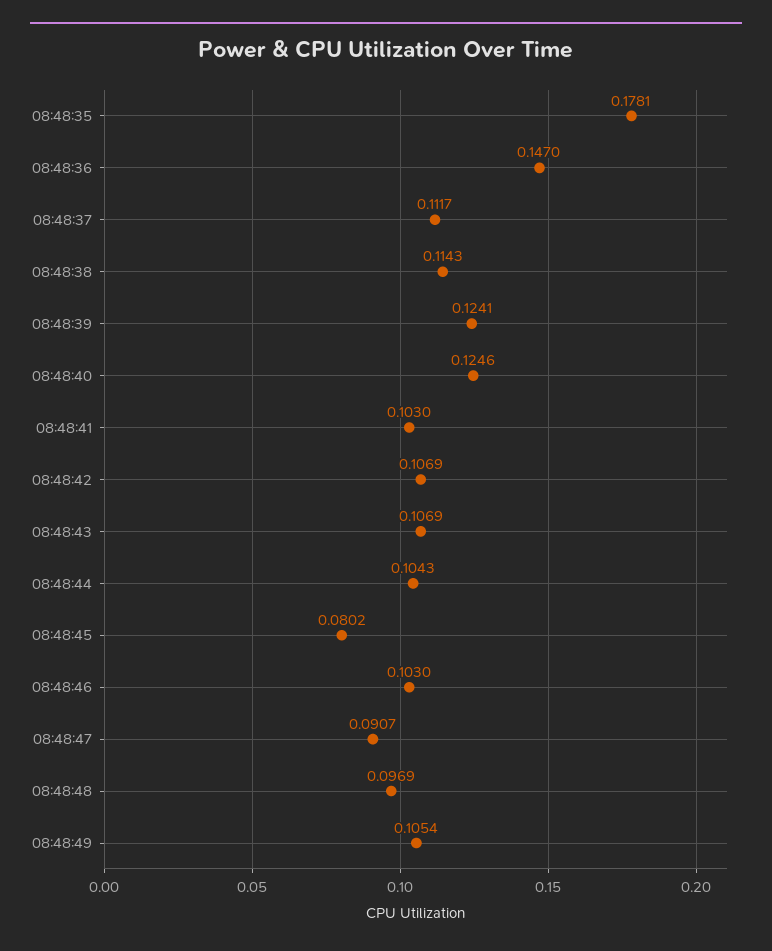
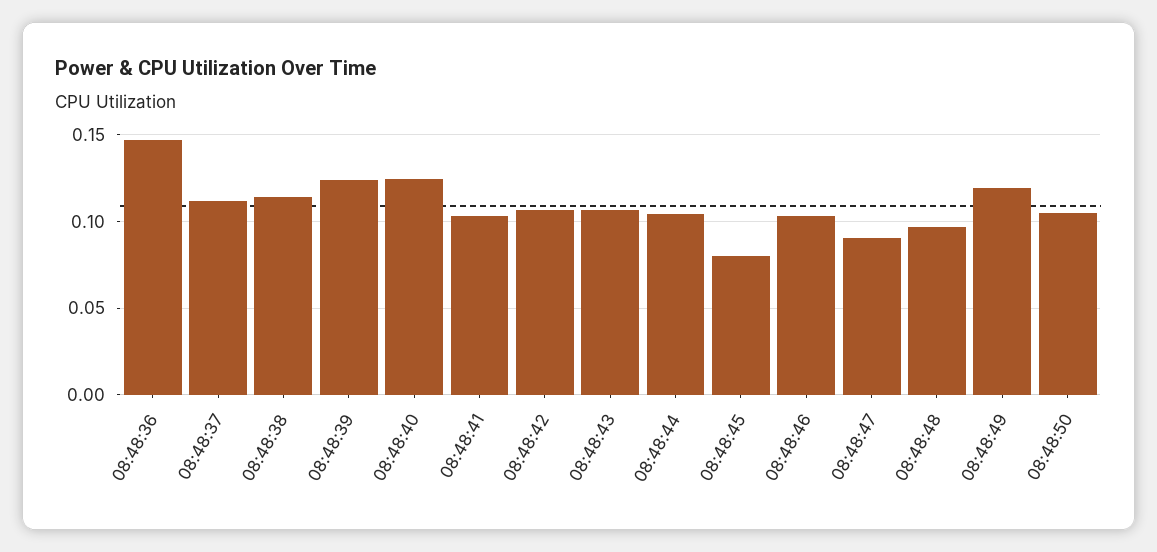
08:48:35: 0.1781 -> none
08:48:49: 0.1054 -> 0.12
08:48:50: none -> 0.105

